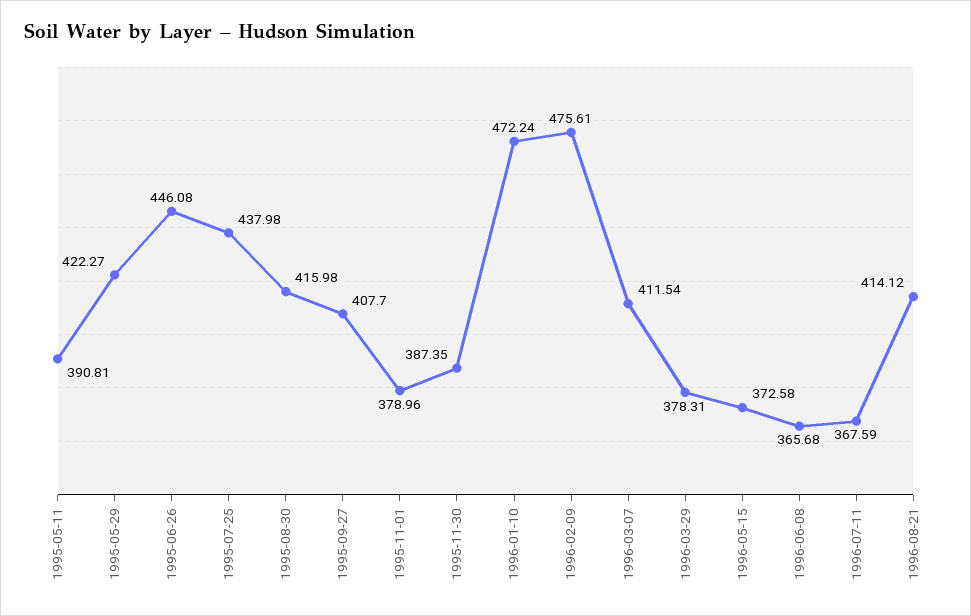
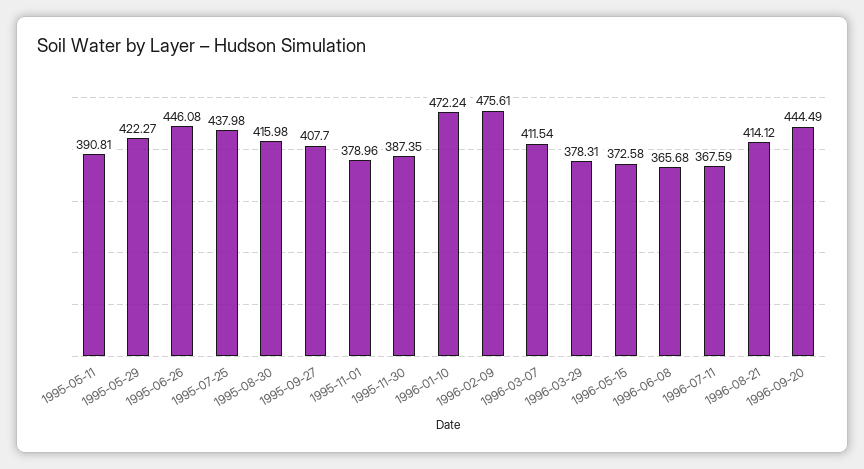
1996-09-20: none -> 444.49

